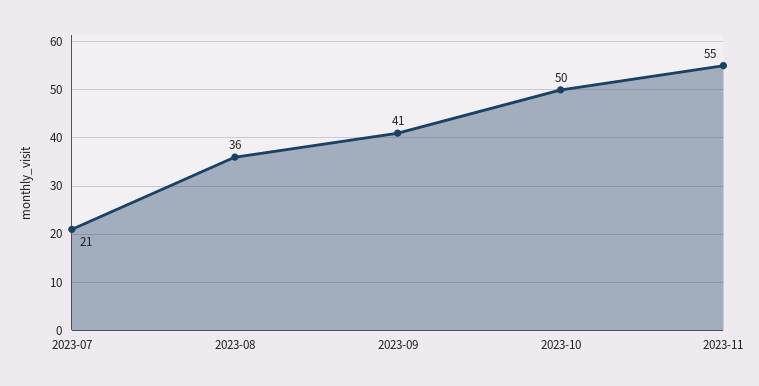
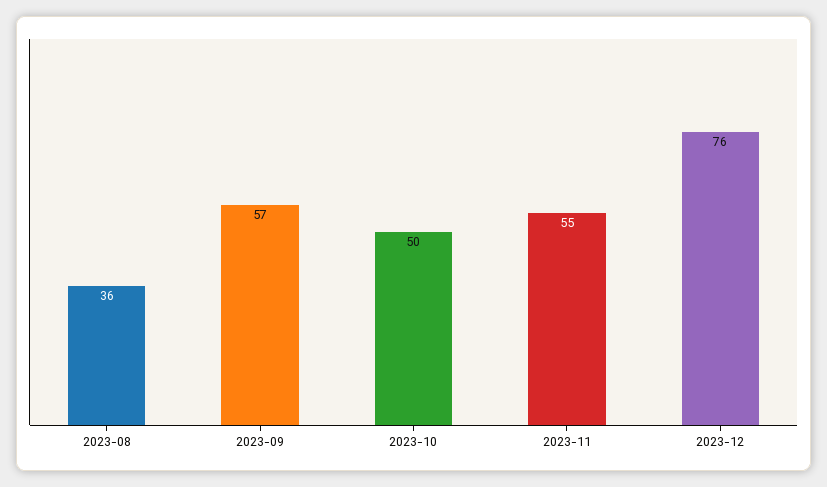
2023-07: 21 -> none
2023-09: 41 -> 57
2023-12: none -> 76

